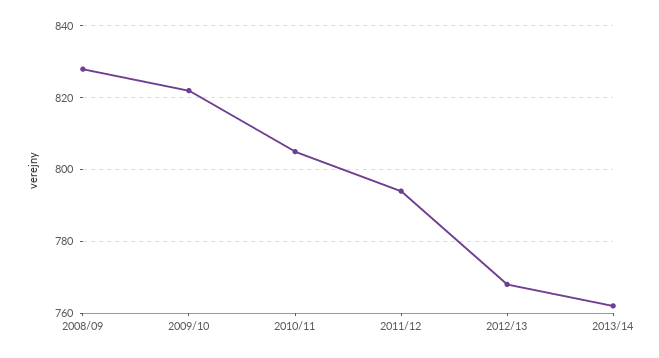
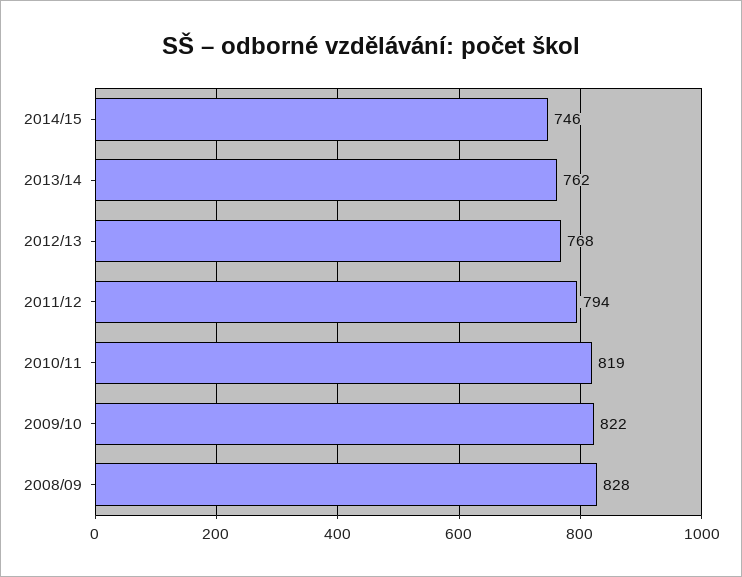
2010/11: 805 -> 819
2014/15: none -> 746

